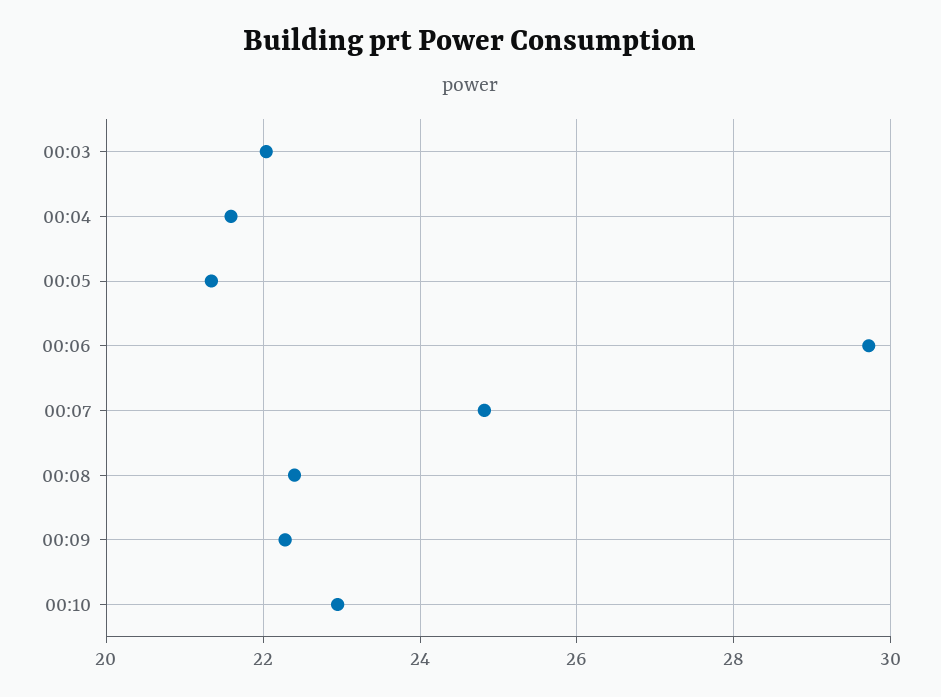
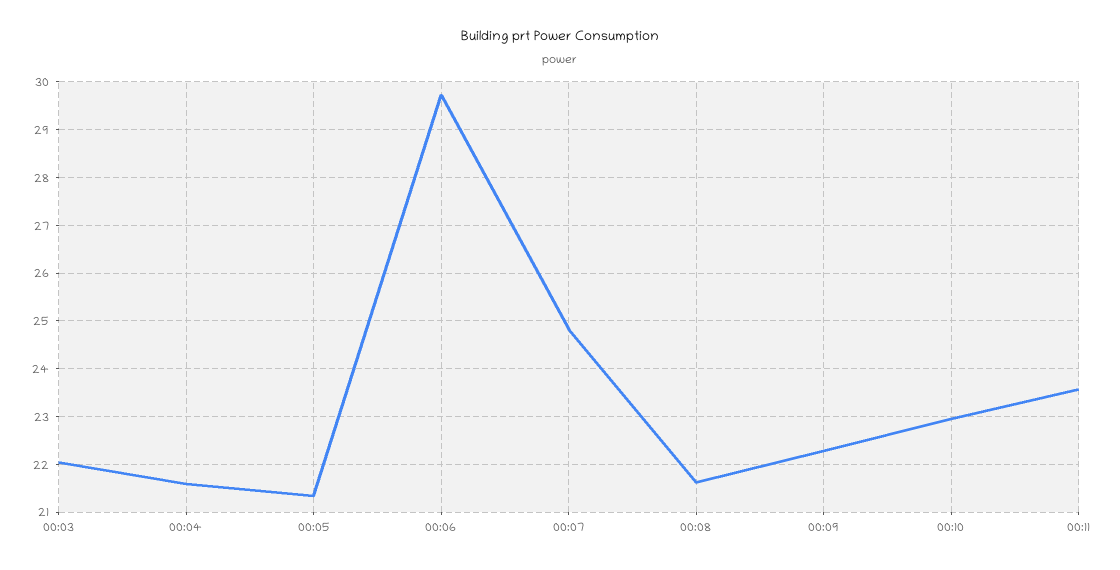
00:08: 22.4 -> 21.6
00:11: none -> 23.6

